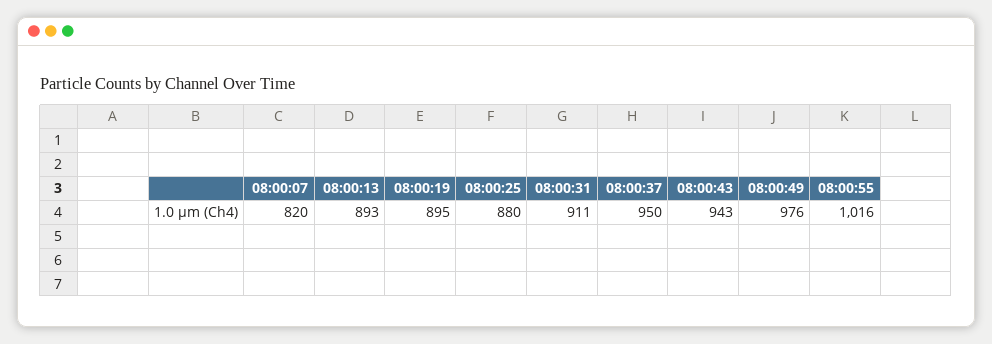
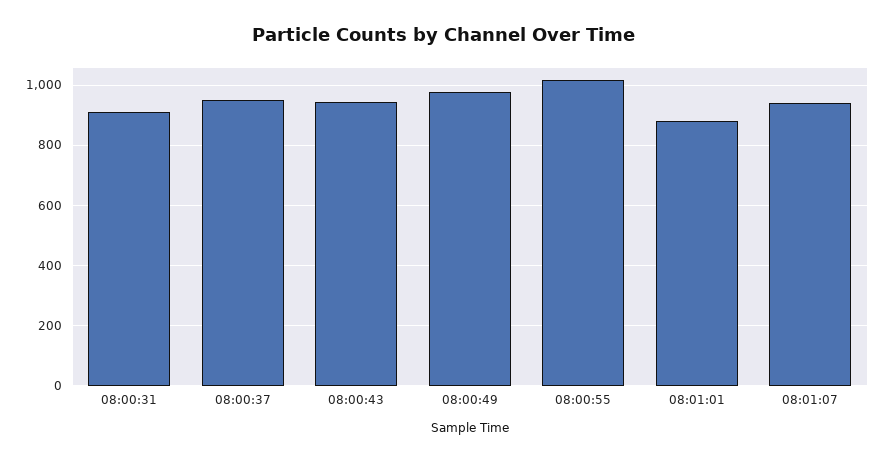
08:00:07: 820 -> none
08:00:13: 893 -> none
08:00:19: 895 -> none
08:00:25: 880 -> none
08:01:01: none -> 880
08:01:07: none -> 940

